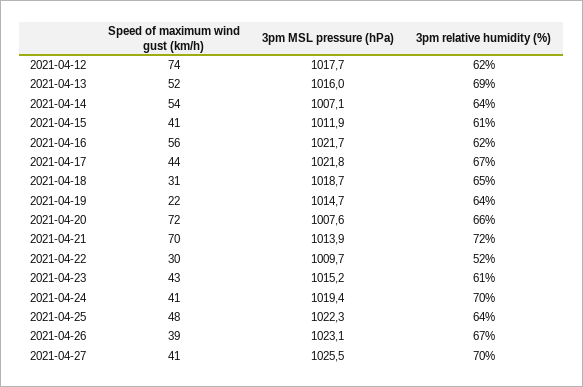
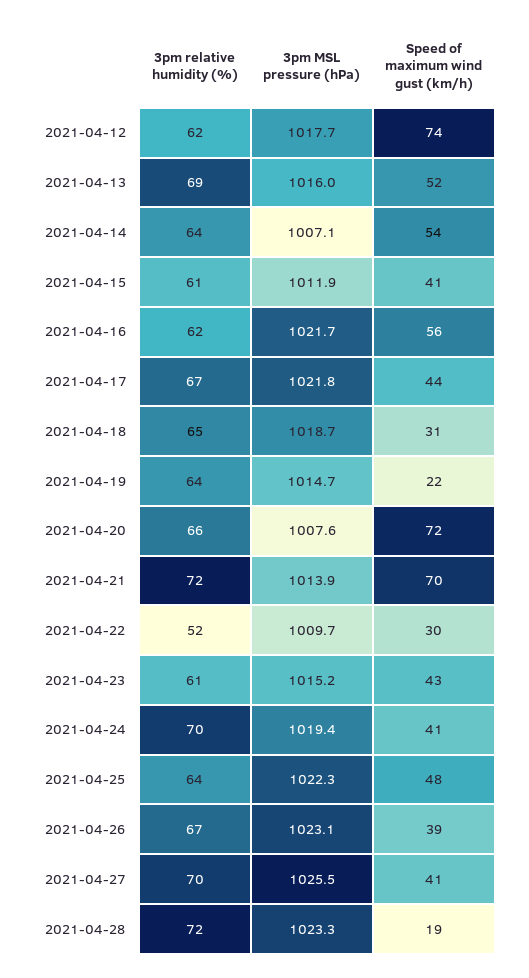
3pm relative humidity (%), 2021-04-28: none -> 72
3pm MSL pressure (hPa), 2021-04-28: none -> 1023.3
Speed of maximum wind gust (km/h), 2021-04-28: none -> 19

